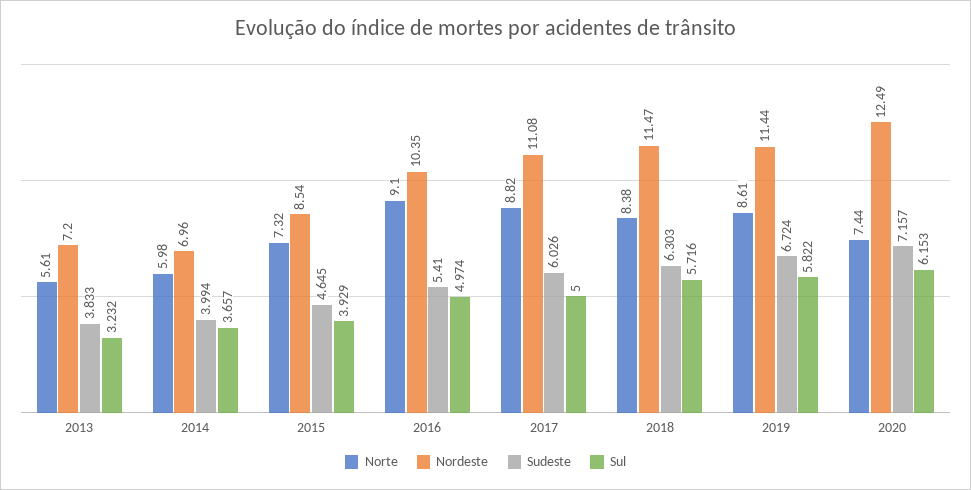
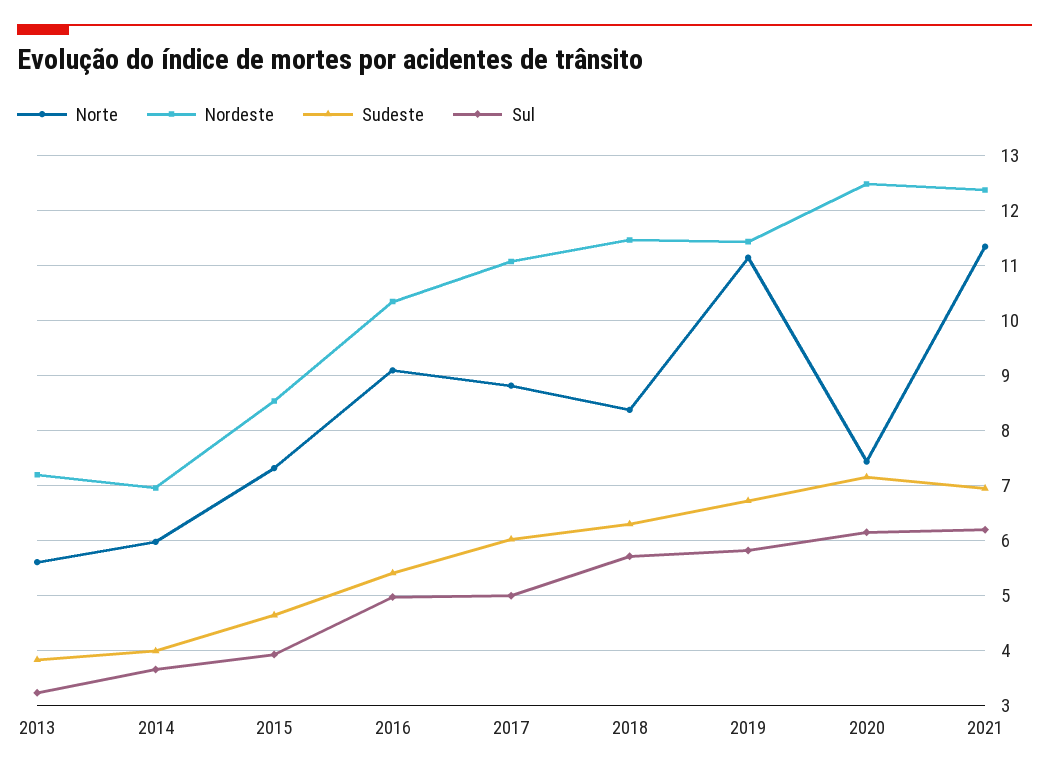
Norte, 2019: 8.61 -> 11.2
Norte, 2021: none -> 11.4
Nordeste, 2021: none -> 12.4
Sudeste, 2021: none -> 7
Sul, 2021: none -> 6.2

